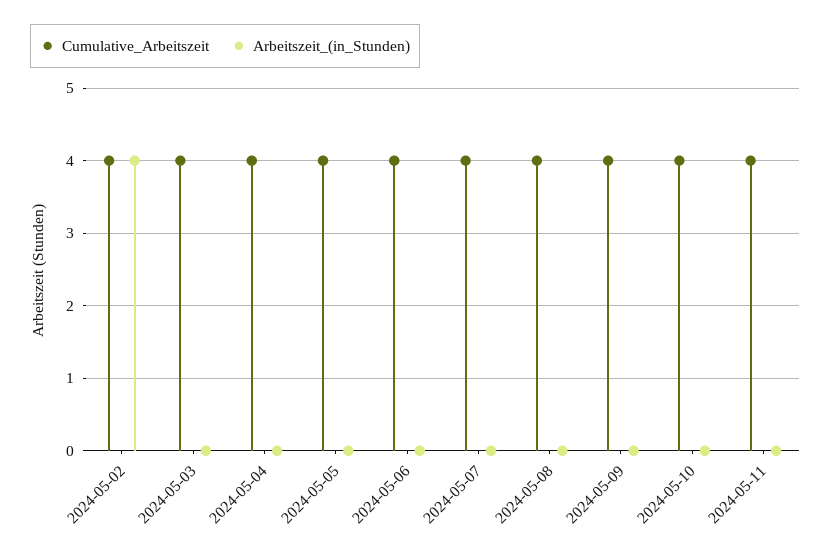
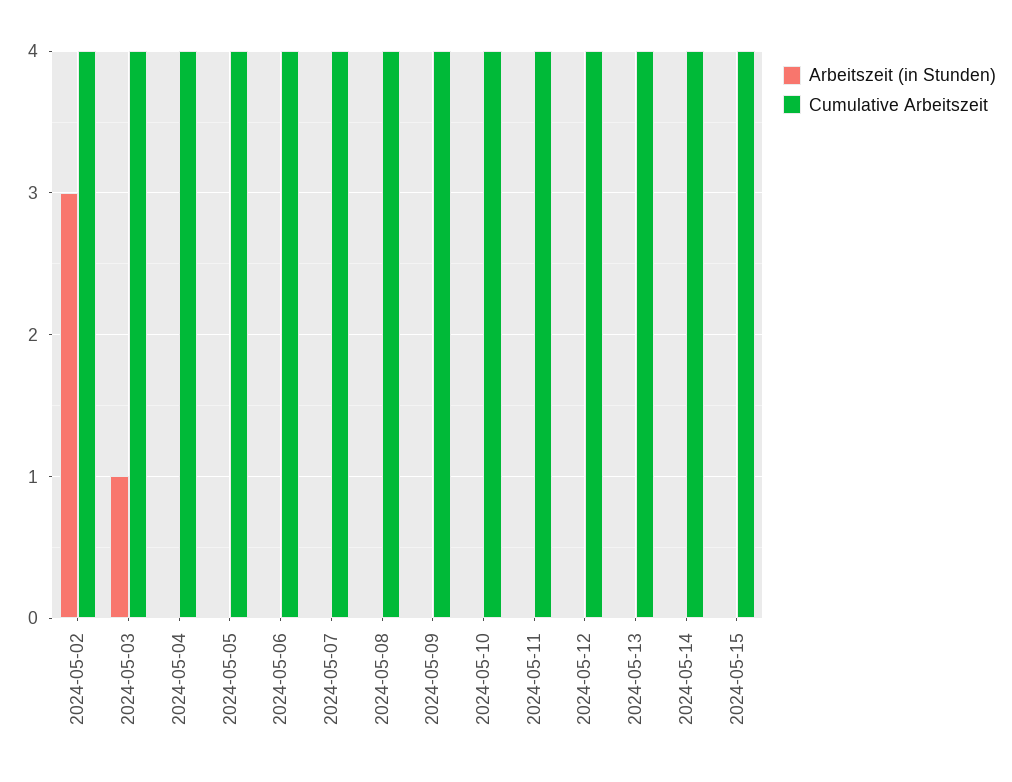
Arbeitszeit_(in_Stunden), 2024-05-02: 4 -> 3
Arbeitszeit_(in_Stunden), 2024-05-03: 0 -> 1
Arbeitszeit_(in_Stunden), 2024-05-12: none -> 0
Cumulative_Arbeitszeit, 2024-05-12: none -> 4
Arbeitszeit_(in_Stunden), 2024-05-13: none -> 0
Cumulative_Arbeitszeit, 2024-05-13: none -> 4
Arbeitszeit_(in_Stunden), 2024-05-14: none -> 0
Cumulative_Arbeitszeit, 2024-05-14: none -> 4
Arbeitszeit_(in_Stunden), 2024-05-15: none -> 0
Cumulative_Arbeitszeit, 2024-05-15: none -> 4

